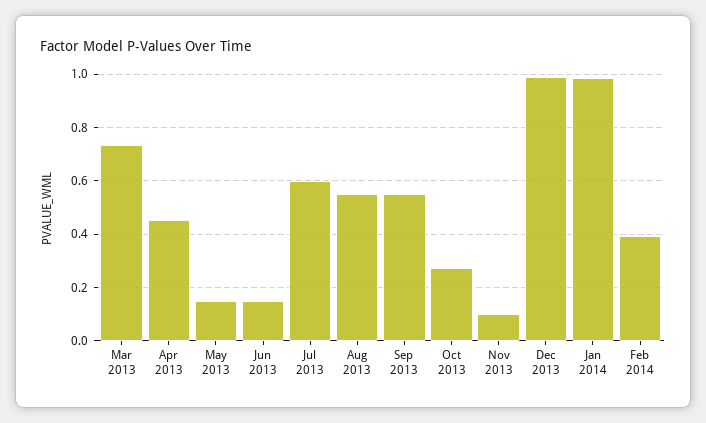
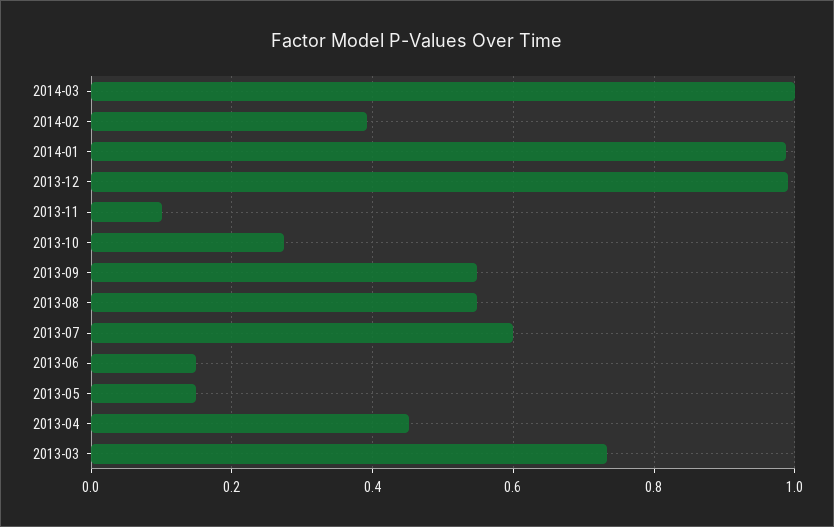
2014-03: none -> 1

